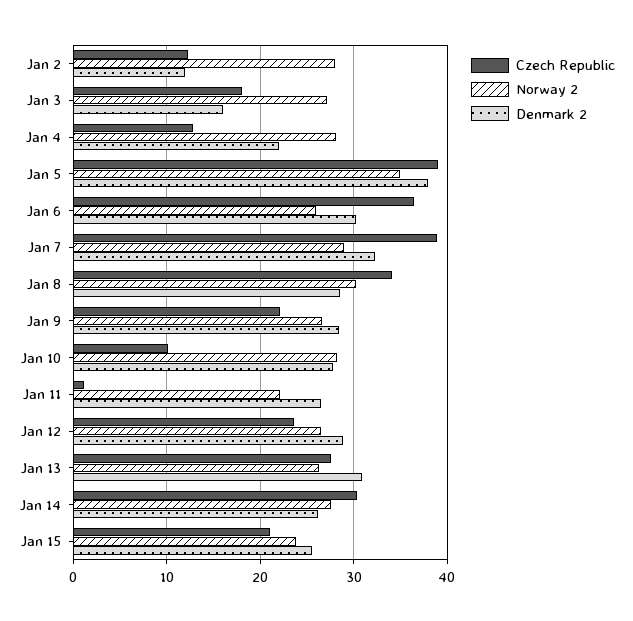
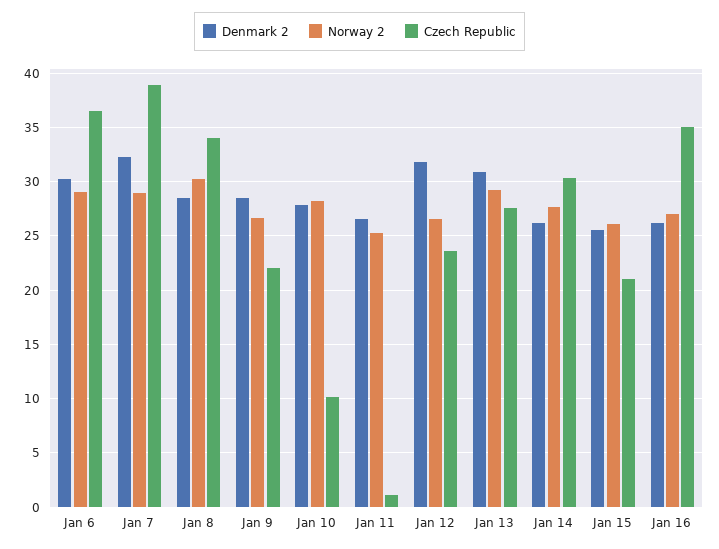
Czech Republic, Jan 2: 12 -> none
Norway 2, Jan 2: 28 -> none
Denmark 2, Jan 2: 12 -> none
Czech Republic, Jan 3: 18 -> none
Norway 2, Jan 3: 27 -> none
Denmark 2, Jan 3: 16 -> none
Czech Republic, Jan 4: 13 -> none
Norway 2, Jan 4: 28 -> none
Denmark 2, Jan 4: 22 -> none
Czech Republic, Jan 5: 39 -> none
Norway 2, Jan 5: 35 -> none
Denmark 2, Jan 5: 38 -> none
Norway 2, Jan 6: 26 -> 29
Norway 2, Jan 11: 22 -> 25
Denmark 2, Jan 12: 29 -> 32
Norway 2, Jan 13: 26 -> 29
Norway 2, Jan 15: 24 -> 26
Denmark 2, Jan 16: none -> 26
Norway 2, Jan 16: none -> 27
Czech Republic, Jan 16: none -> 35

